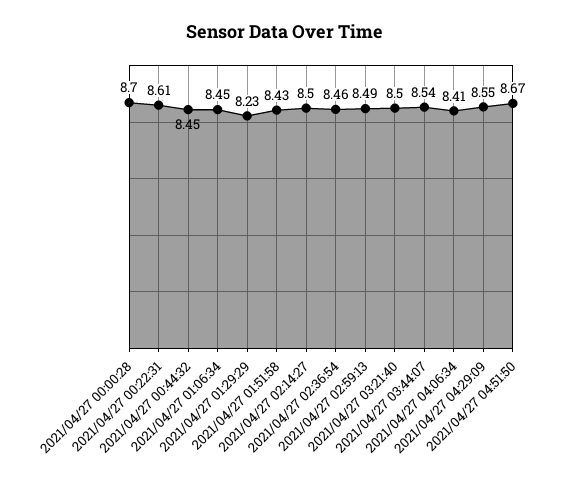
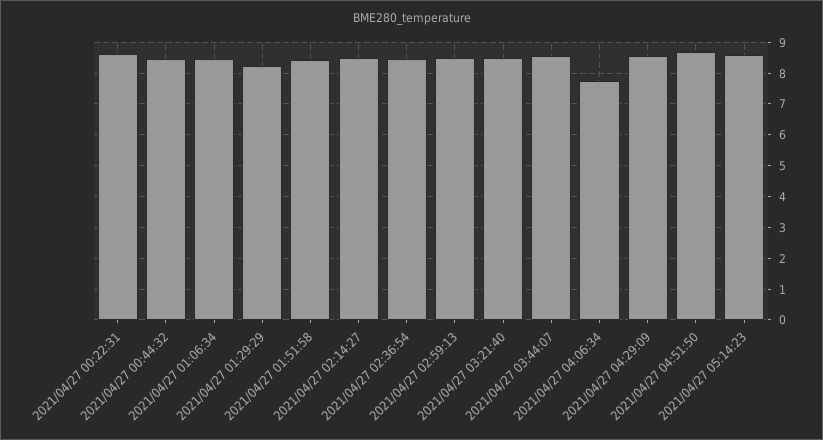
2021/04/27 00:00:28: 8.7 -> none
2021/04/27 04:06:34: 8.41 -> 7.8
2021/04/27 05:14:23: none -> 8.6

